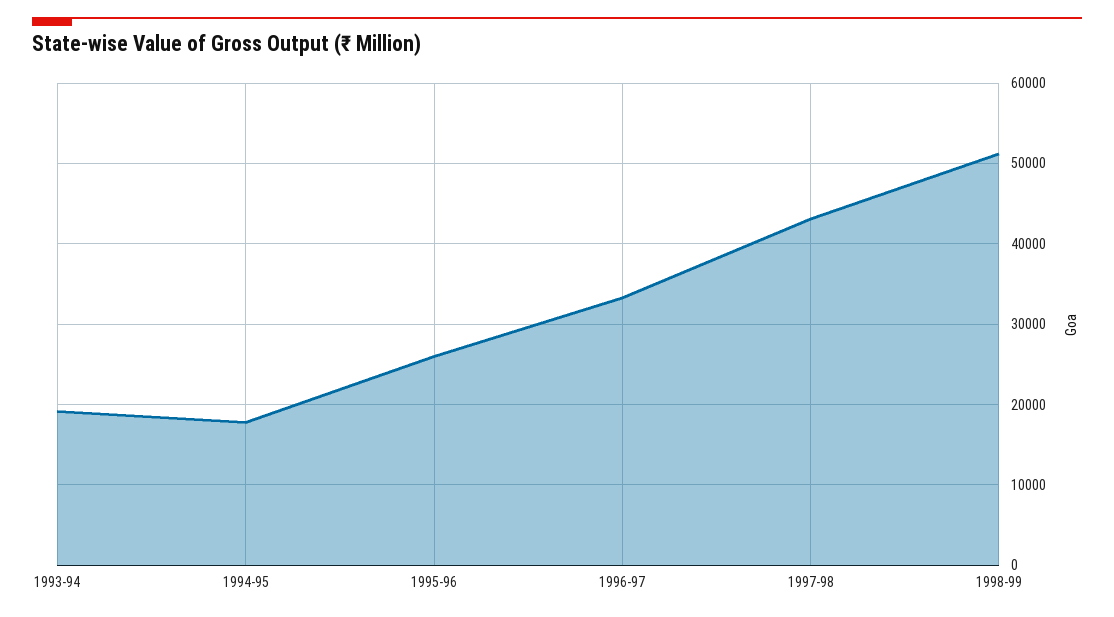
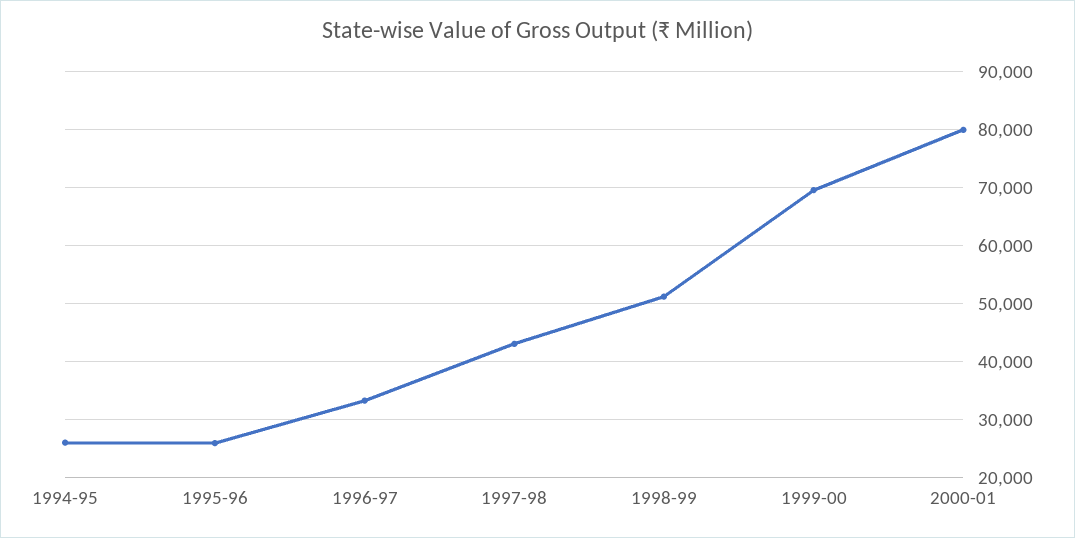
1993-94: 19000 -> none
1994-95: 18000 -> 26000
1999-00: none -> 70000
2000-01: none -> 80000

